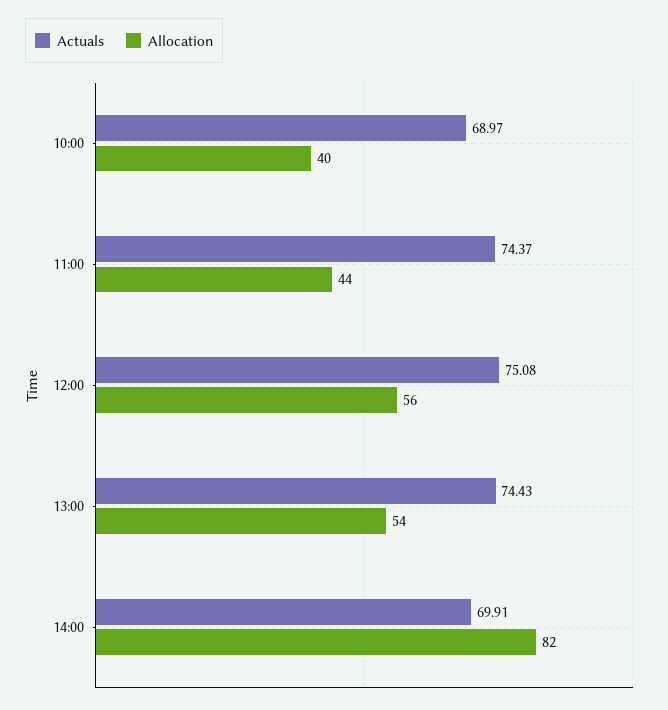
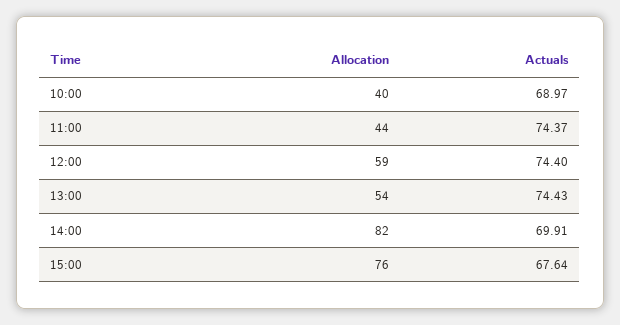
Actuals, 12:00: 75.08 -> 74.4
Allocation, 12:00: 56 -> 59
Allocation, 15:00: none -> 76
Actuals, 15:00: none -> 67.64

